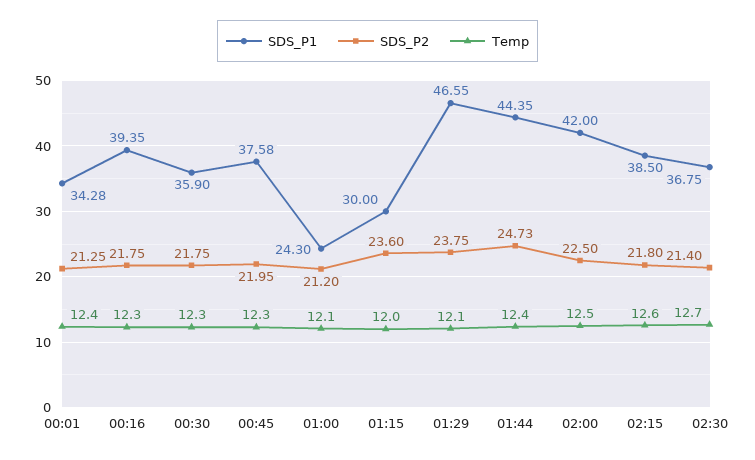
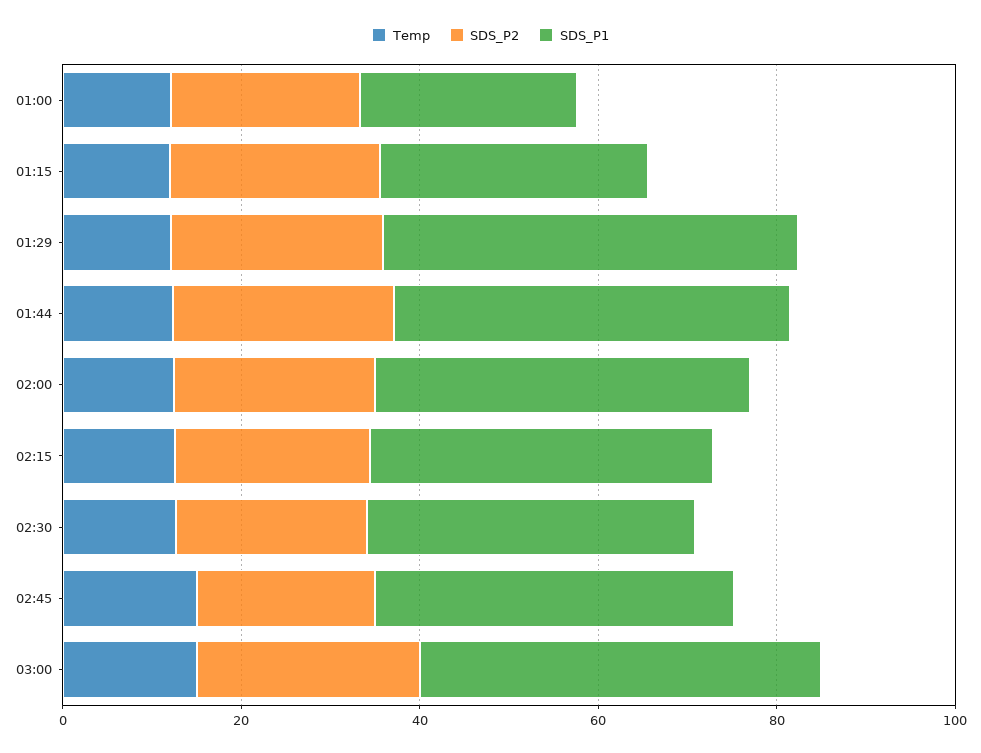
SDS_P1, 00:01: 34.28 -> none
SDS_P2, 00:01: 21.25 -> none
Temp, 00:01: 12.4 -> none
SDS_P1, 00:16: 39.35 -> none
SDS_P2, 00:16: 21.75 -> none
Temp, 00:16: 12.3 -> none
SDS_P1, 00:30: 35.9 -> none
SDS_P2, 00:30: 21.75 -> none
Temp, 00:30: 12.3 -> none
SDS_P1, 00:45: 37.58 -> none
SDS_P2, 00:45: 21.95 -> none
Temp, 00:45: 12.3 -> none
Temp, 02:45: none -> 15
SDS_P2, 02:45: none -> 20
SDS_P1, 02:45: none -> 40
Temp, 03:00: none -> 15
SDS_P2, 03:00: none -> 25
SDS_P1, 03:00: none -> 45

